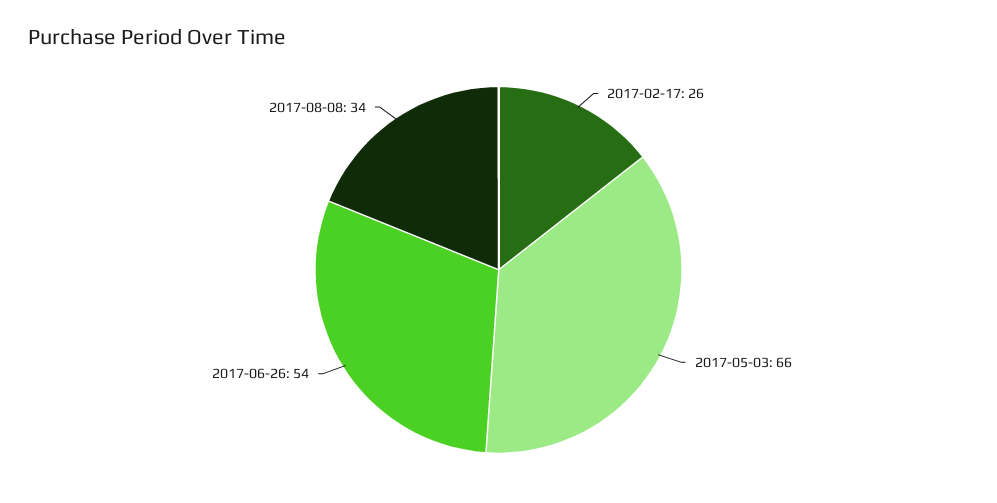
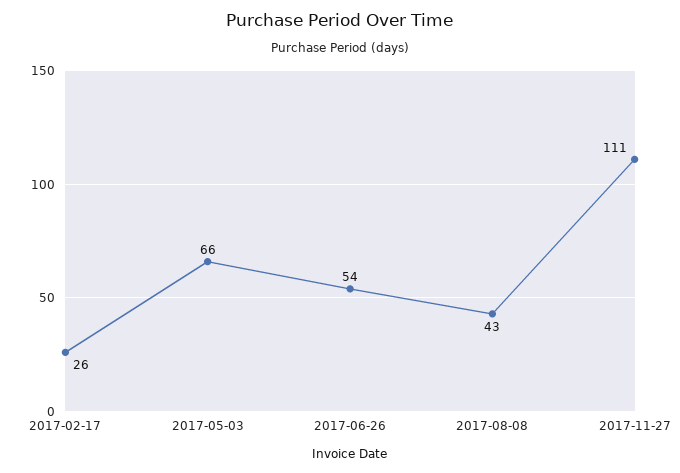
2017-08-08: 34 -> 43
2017-11-27: none -> 111

